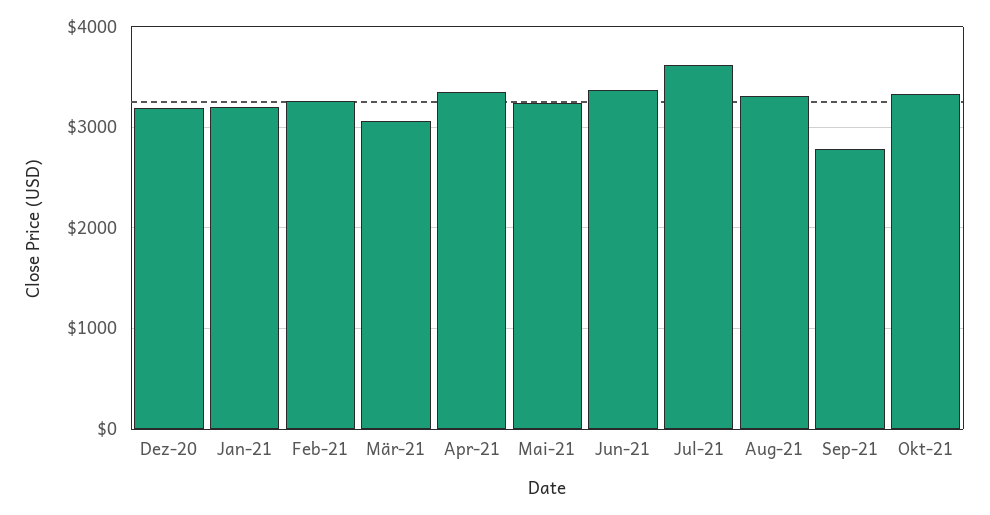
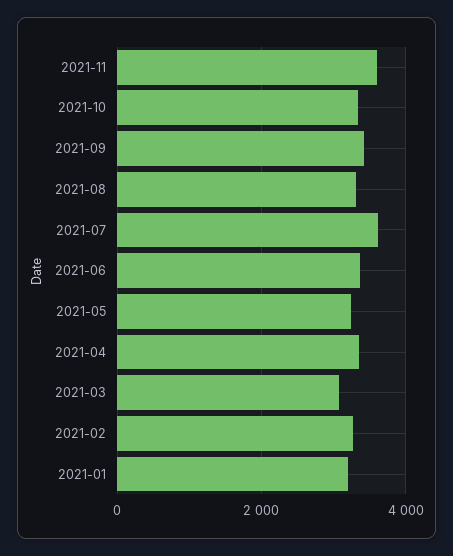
Dez-20: 3200 -> none
Sep-21: 2800 -> 3400
2021-11: none -> 3600

